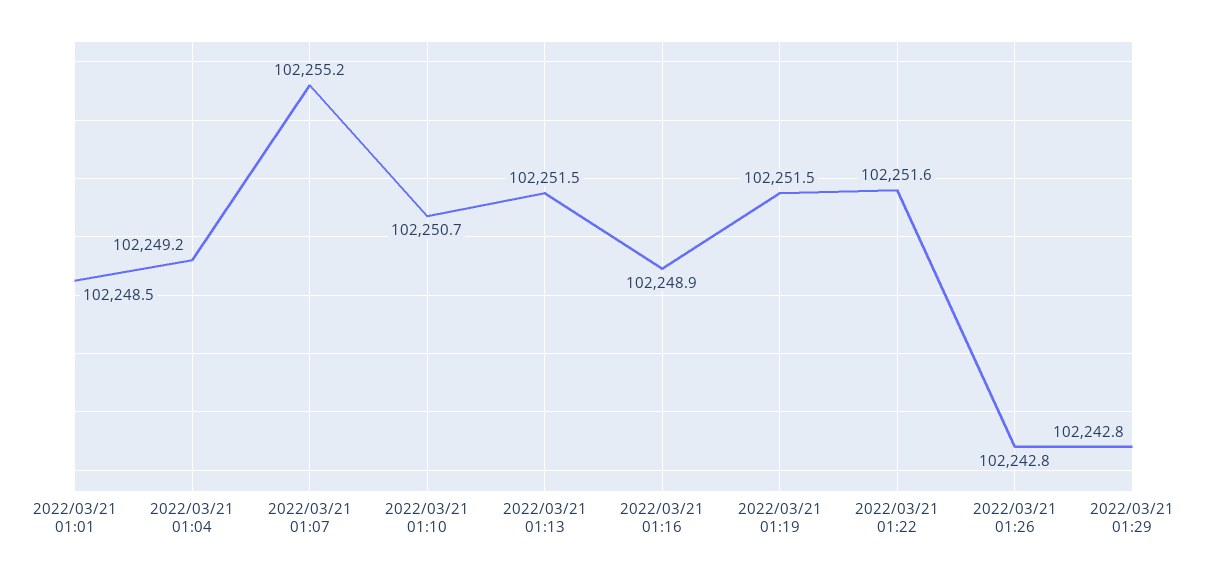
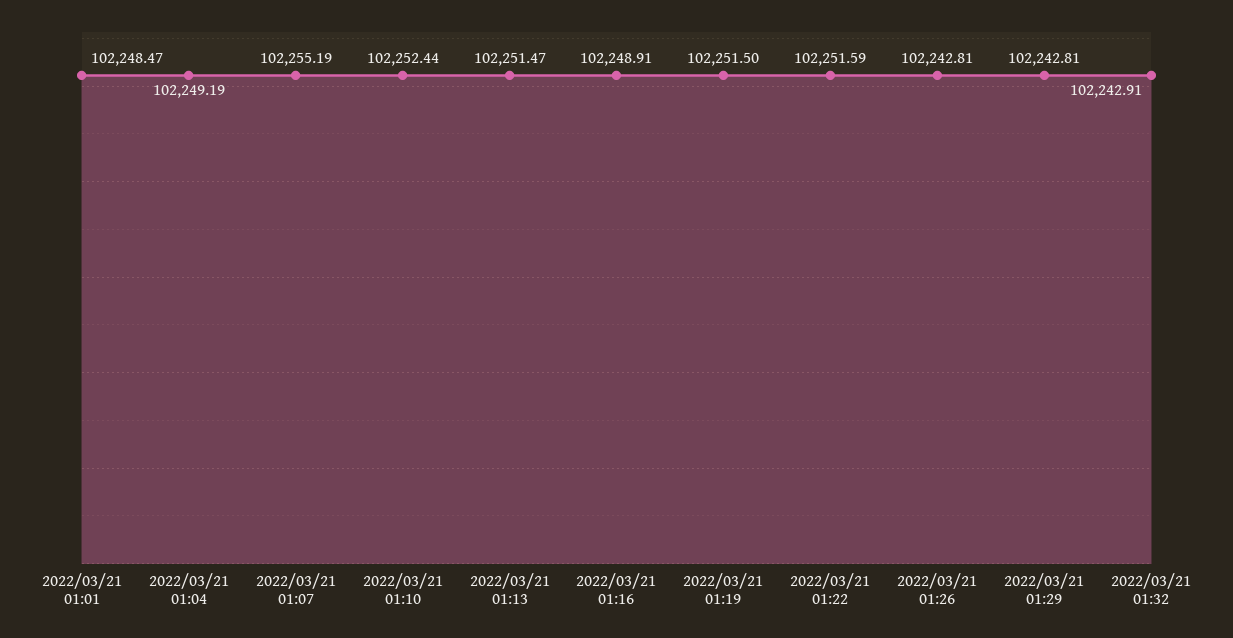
2022/03/21 01:10: 102250.7 -> 102252.44
2022/03/21 01:32: none -> 102242.91

